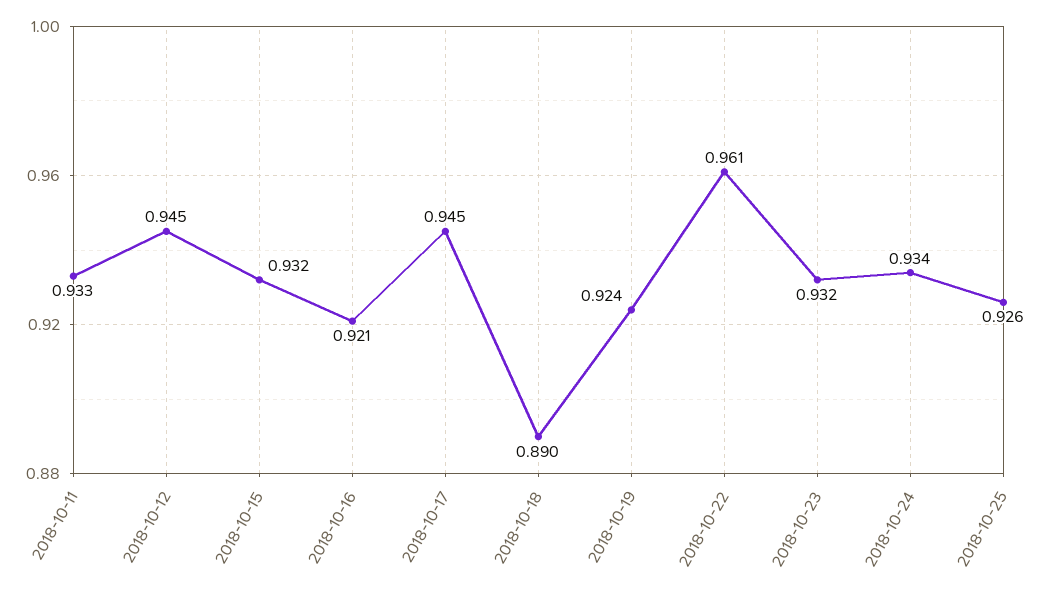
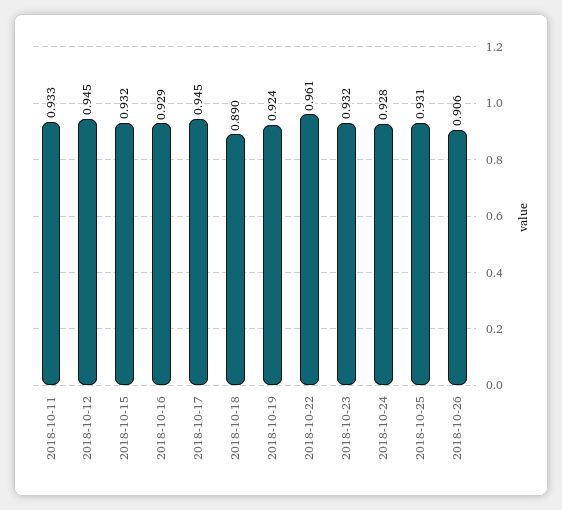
2018-10-16: 0.921 -> 0.929
2018-10-24: 0.934 -> 0.928
2018-10-25: 0.926 -> 0.931
2018-10-26: none -> 0.906

